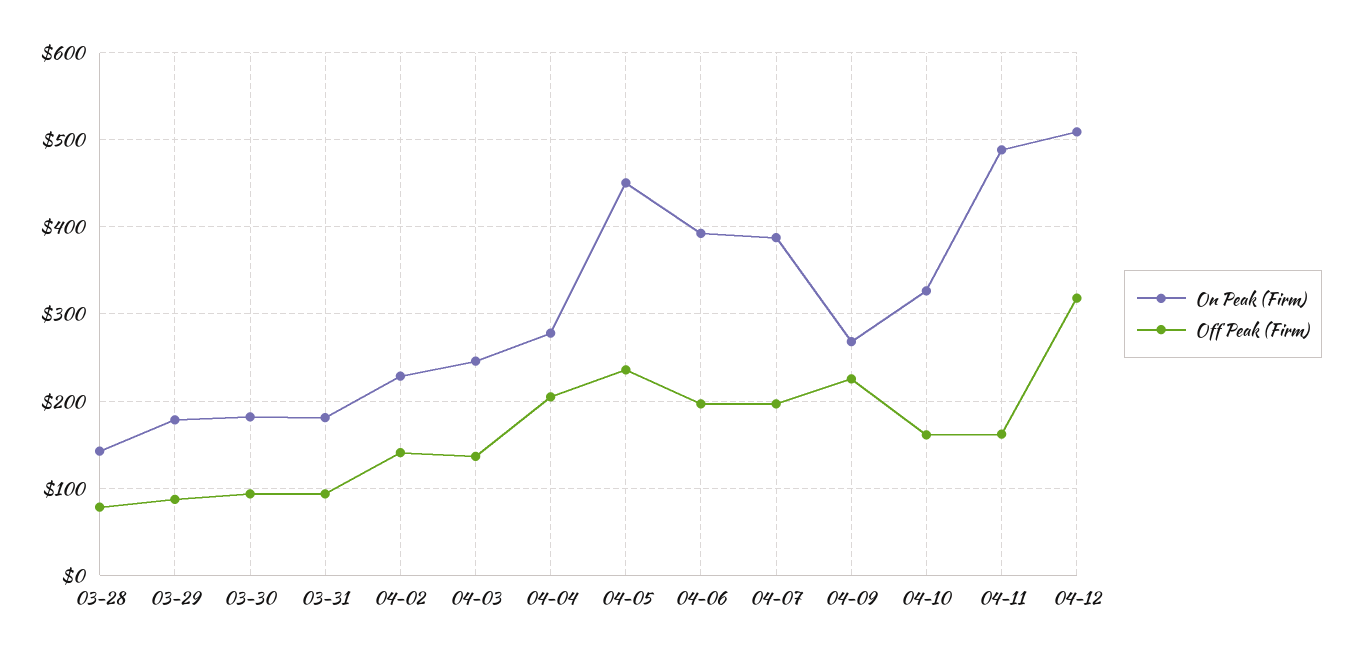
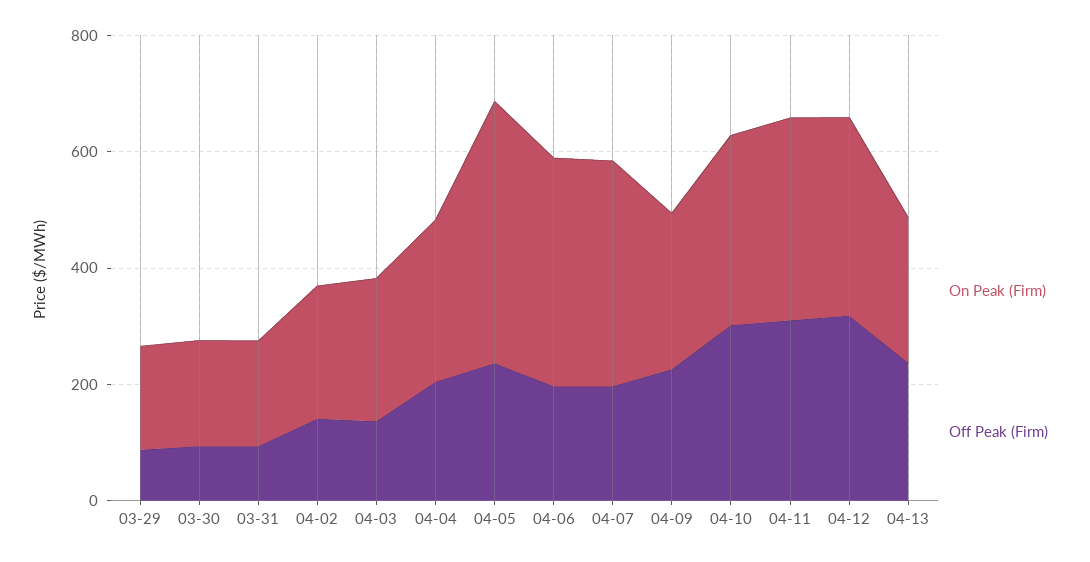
On Peak (Firm), 03-28: 140 -> none
Off Peak (Firm), 03-28: 80 -> none
Off Peak (Firm), 04-10: 160 -> 300
On Peak (Firm), 04-11: 490 -> 350
Off Peak (Firm), 04-11: 160 -> 300
On Peak (Firm), 04-12: 510 -> 350
On Peak (Firm), 04-13: none -> 250
Off Peak (Firm), 04-13: none -> 250

